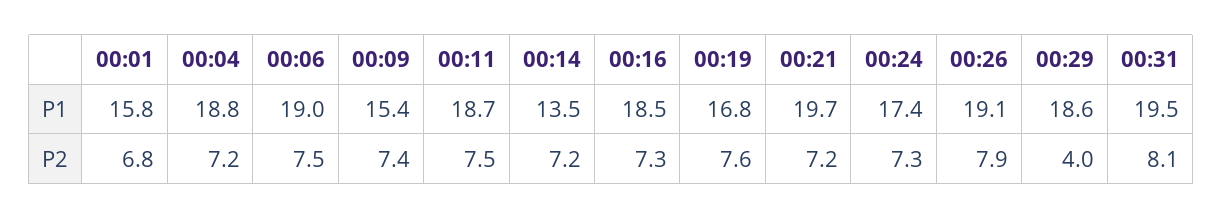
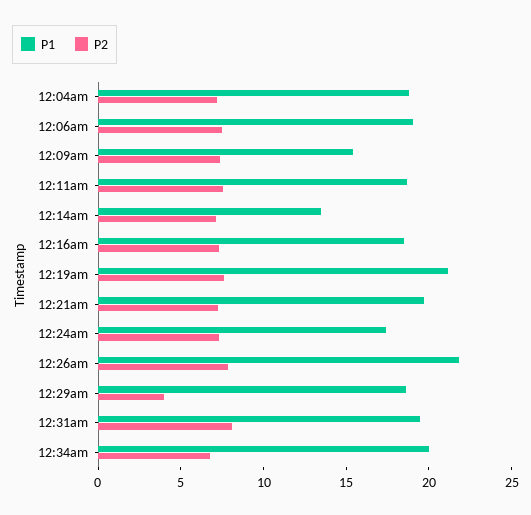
P1, 00:01: 15.8 -> none
P1, 00:19: 16.8 -> 21
P1, 00:26: 19.1 -> 22
P2, 00:01: 6.8 -> none
P1, 12:34am: none -> 20
P2, 12:34am: none -> 7

